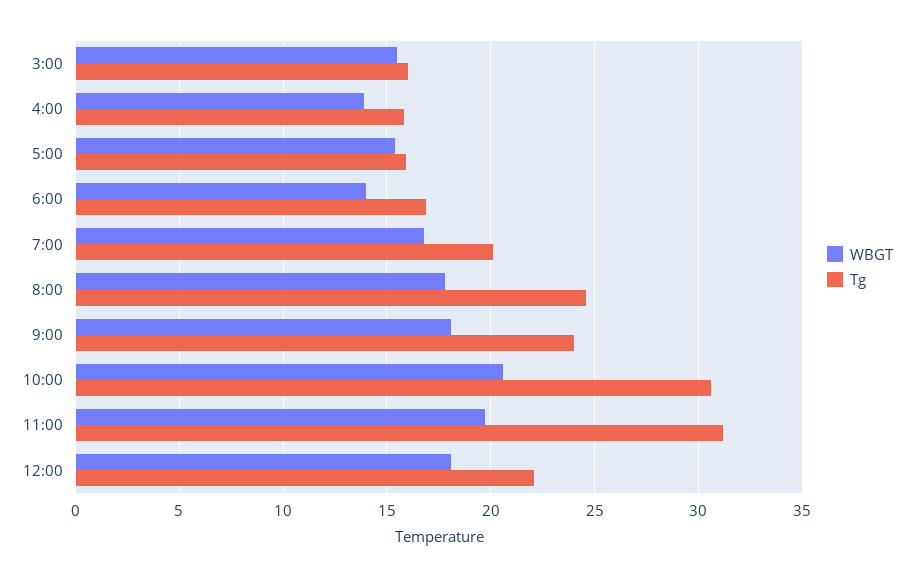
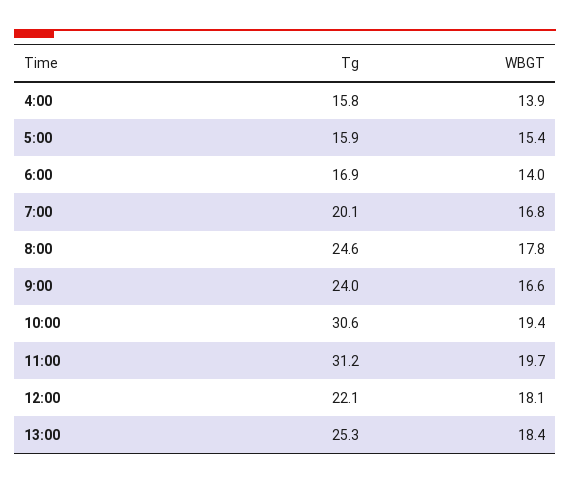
WBGT, 3:00: 15.5 -> none
Tg, 3:00: 16 -> none
WBGT, 9:00: 18 -> 16.6
WBGT, 10:00: 20.5 -> 19.4
Tg, 13:00: none -> 25.3
WBGT, 13:00: none -> 18.4

